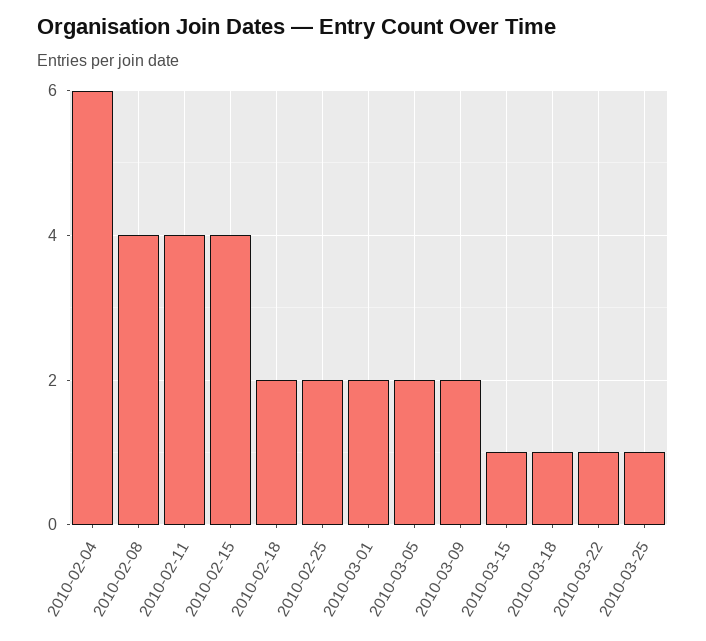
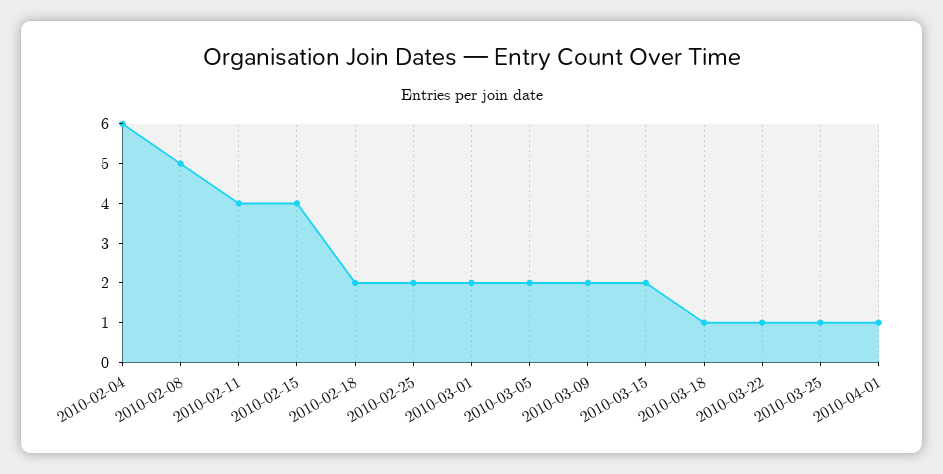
2010-02-08: 4 -> 5
2010-03-15: 1 -> 2
2010-04-01: none -> 1

